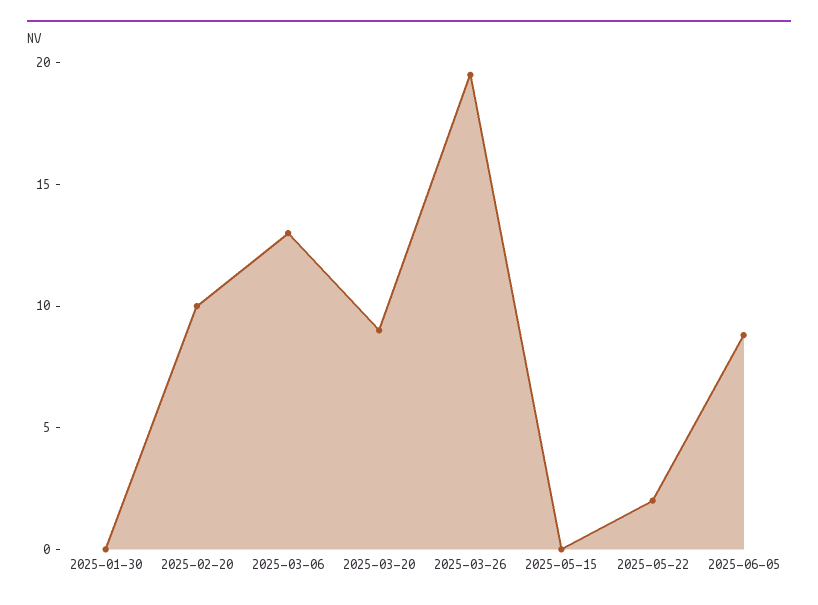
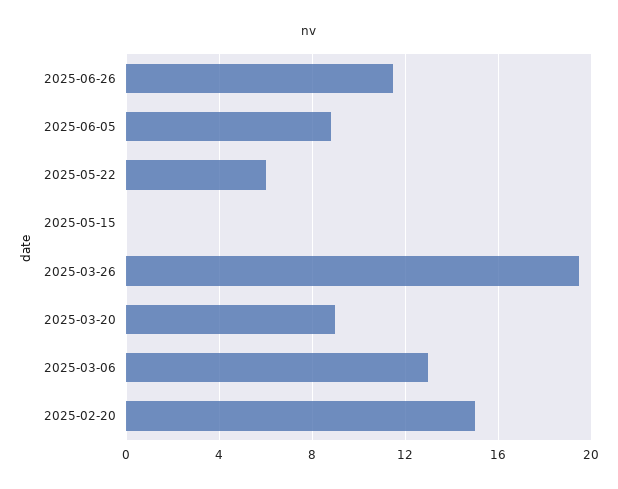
2025-01-30: 0 -> none
2025-02-20: 10 -> 15
2025-05-22: 2 -> 6
2025-06-26: none -> 11.5

